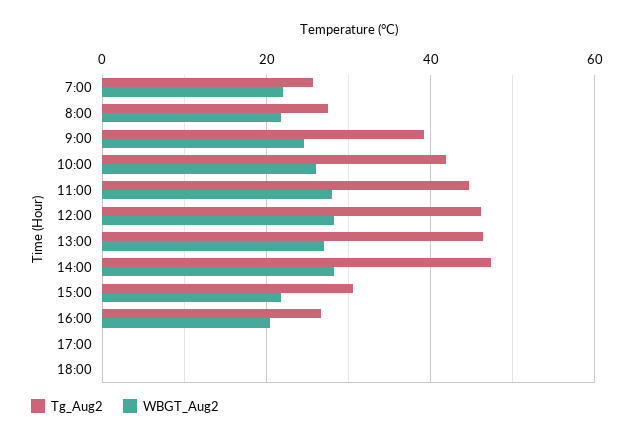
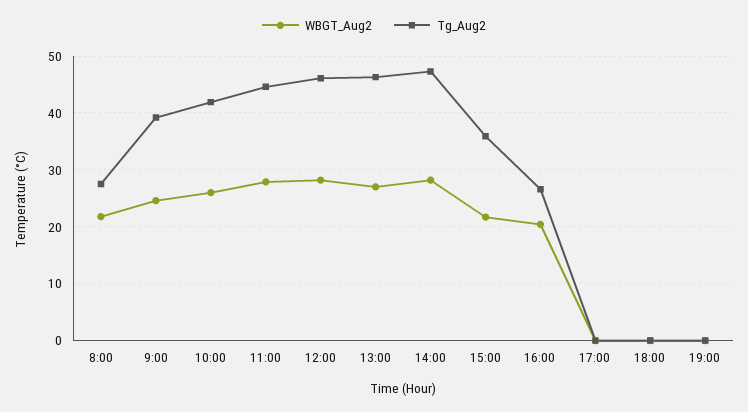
Tg_Aug2, 7:00: 26 -> none
WBGT_Aug2, 7:00: 22 -> none
Tg_Aug2, 15:00: 30 -> 36
WBGT_Aug2, 19:00: none -> 0
Tg_Aug2, 19:00: none -> 0

